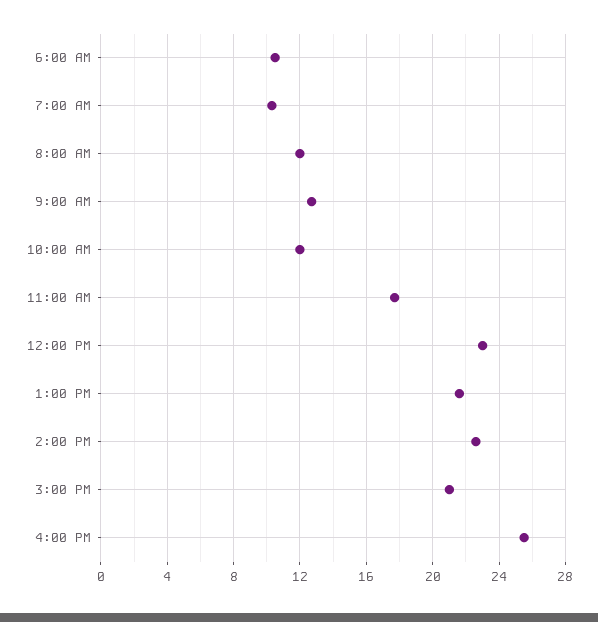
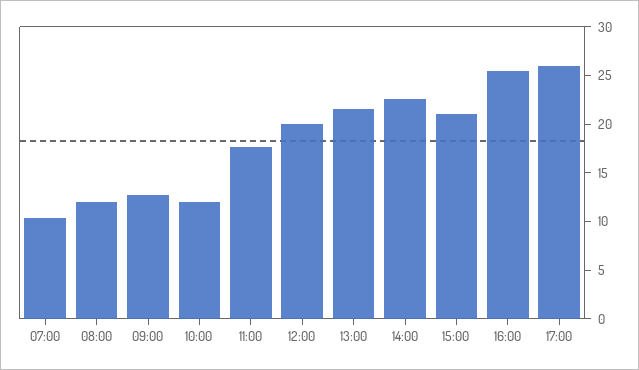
6:00 AM: 10.5 -> none
12:00 PM: 23 -> 20
17:00: none -> 26

